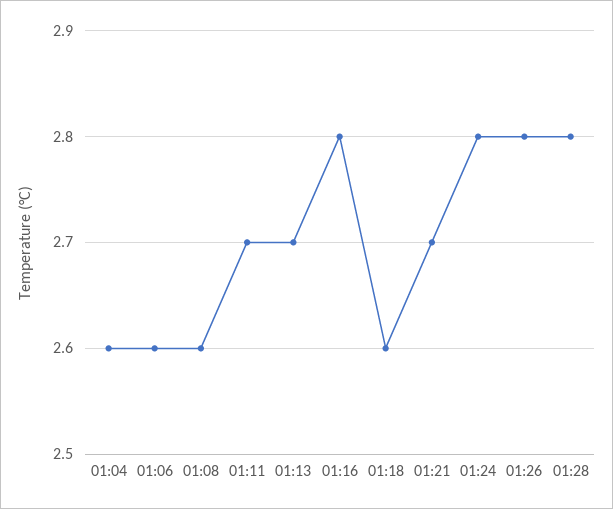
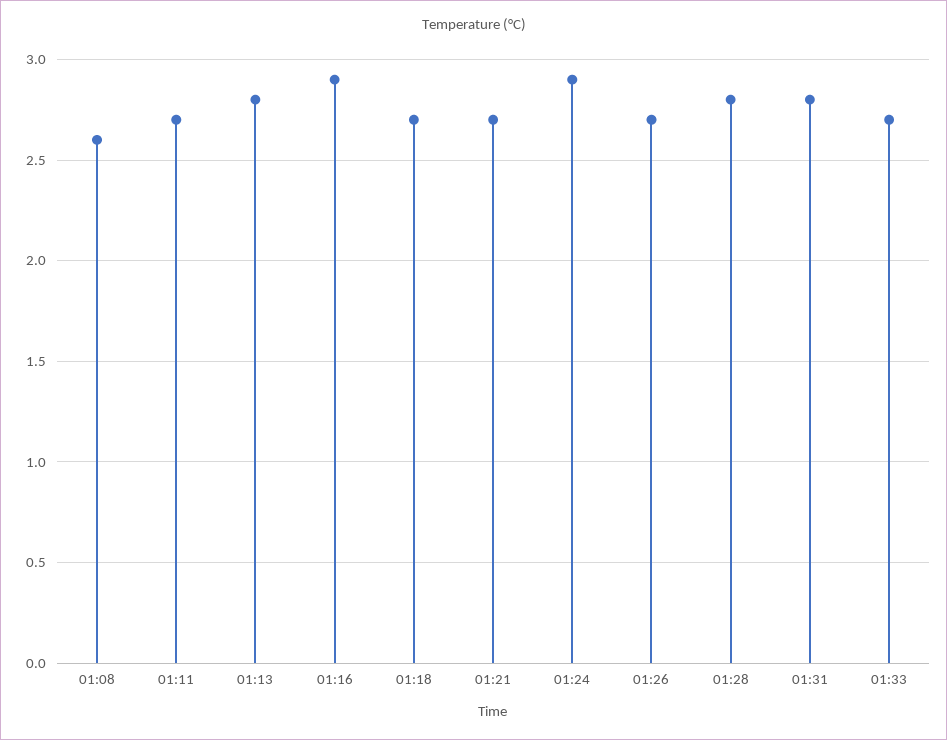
01:04: 2.6 -> none
01:06: 2.6 -> none
01:13: 2.7 -> 2.8
01:16: 2.8 -> 2.9
01:18: 2.6 -> 2.7
01:24: 2.8 -> 2.9
01:26: 2.8 -> 2.7
01:31: none -> 2.8
01:33: none -> 2.7

